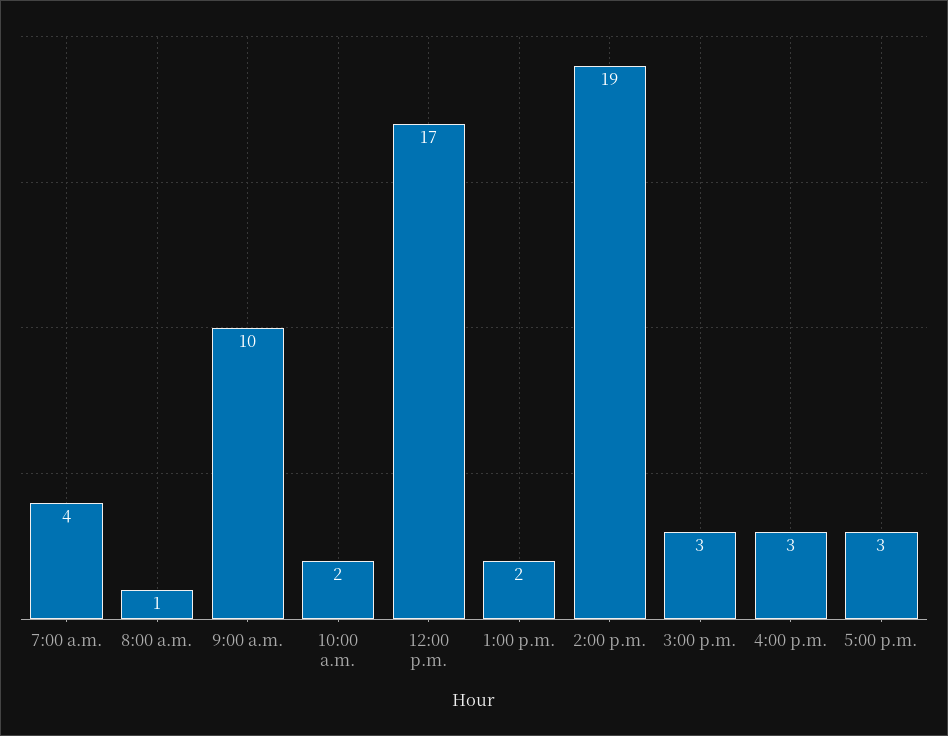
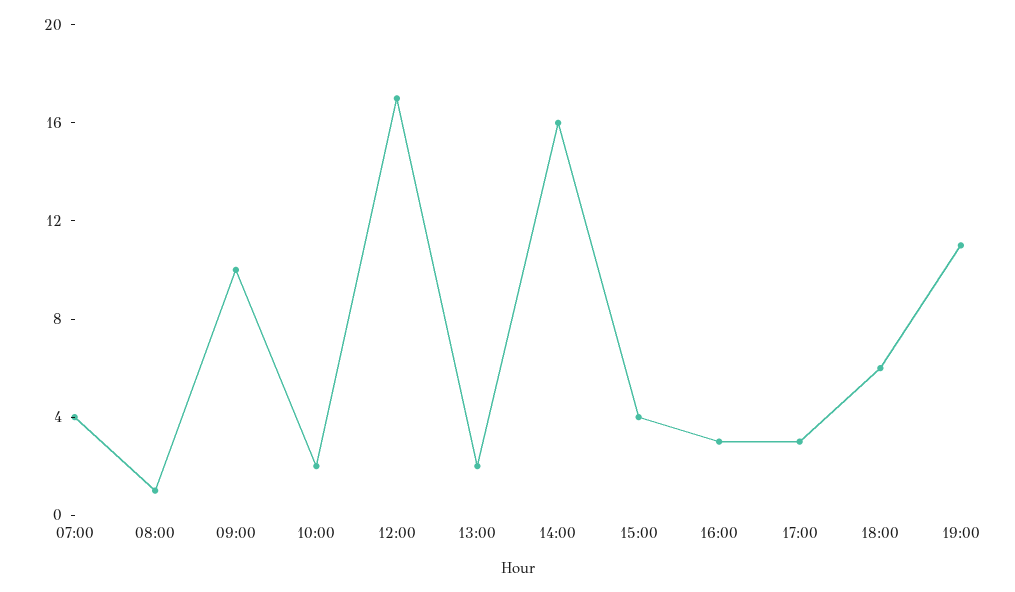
2:00 p.m.: 19 -> 16
3:00 p.m.: 3 -> 4
18:00: none -> 6
19:00: none -> 11

